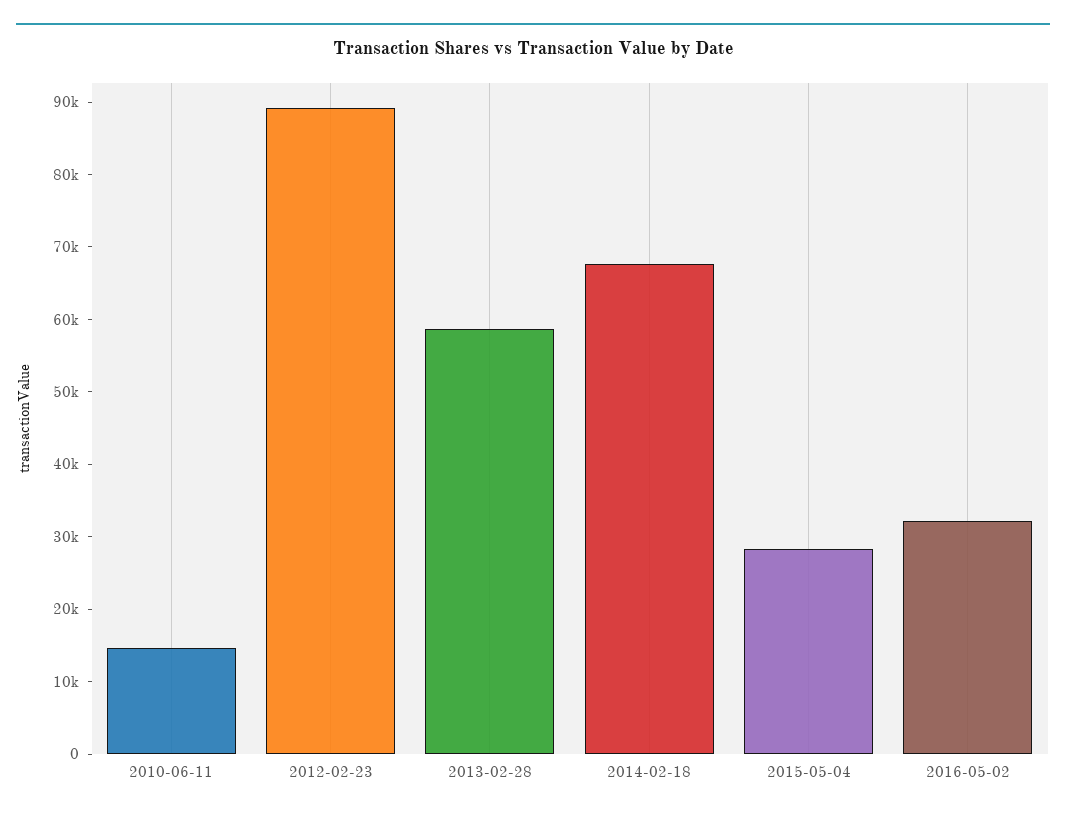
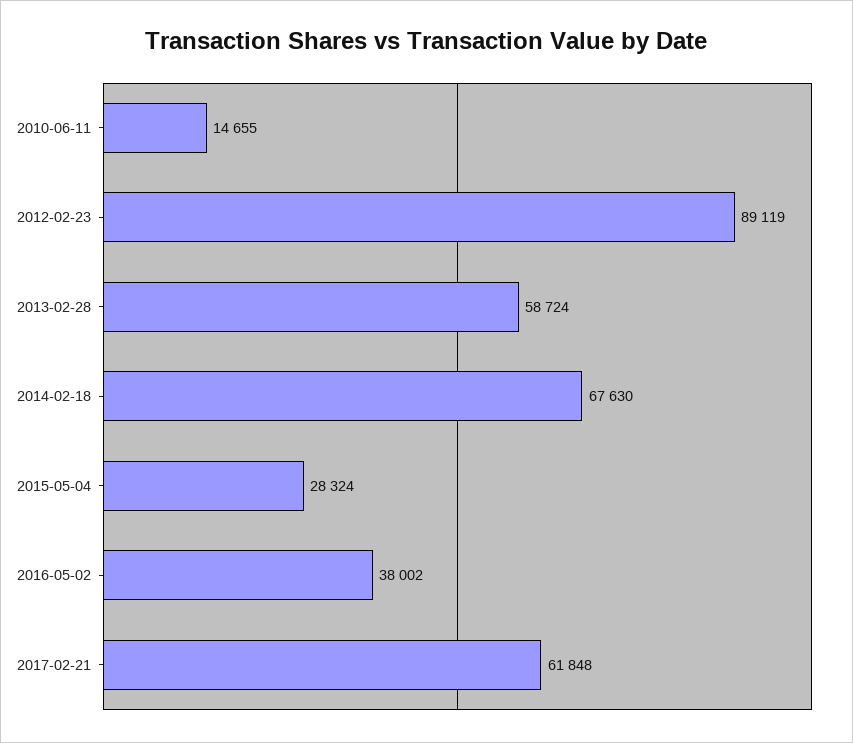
2016-05-02: 32000 -> 38002
2017-02-21: none -> 61848

